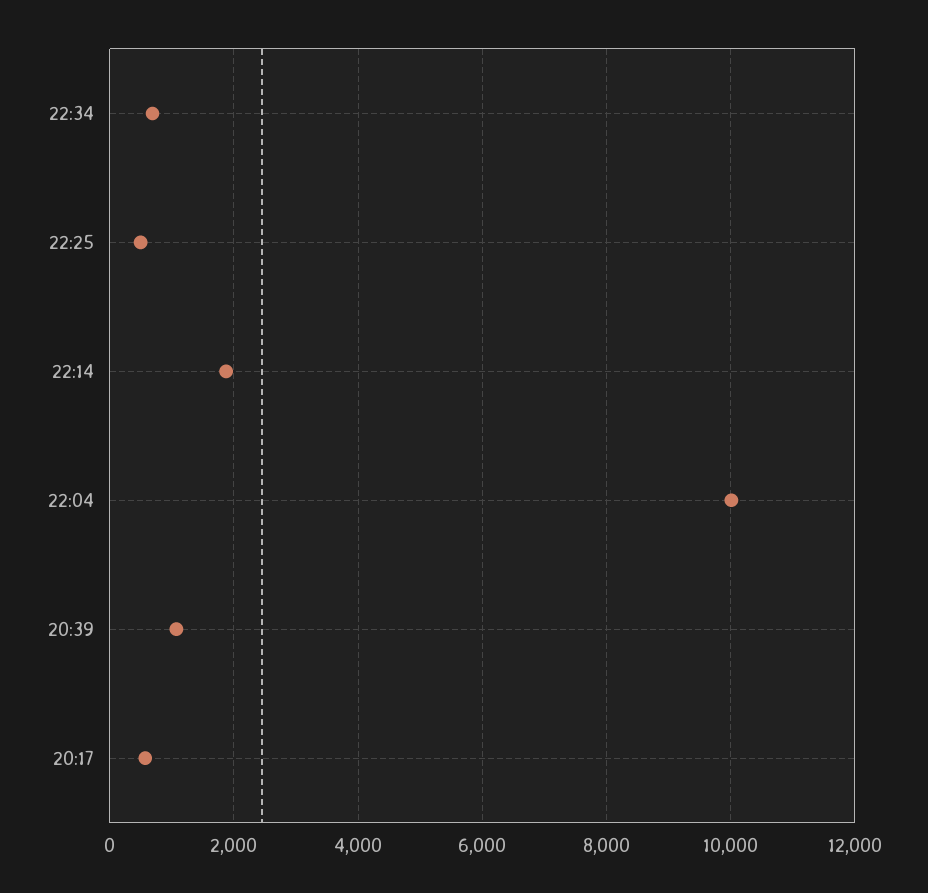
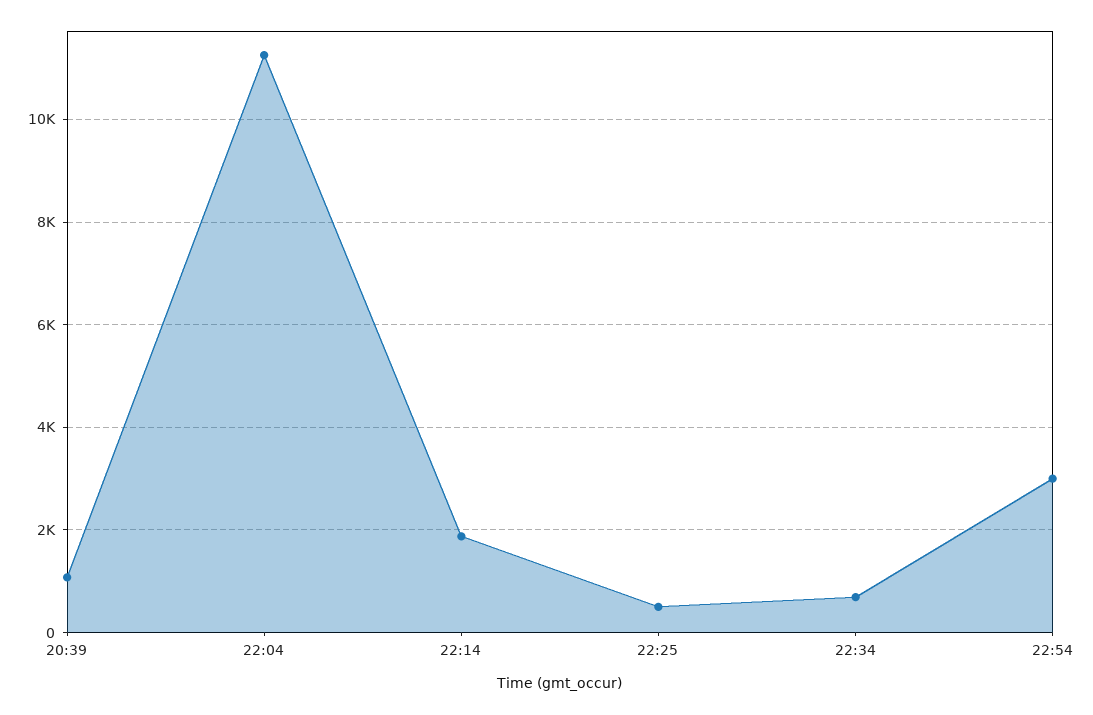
22:04: 10000 -> 11200
20:17: 600 -> none
22:54: none -> 3000

